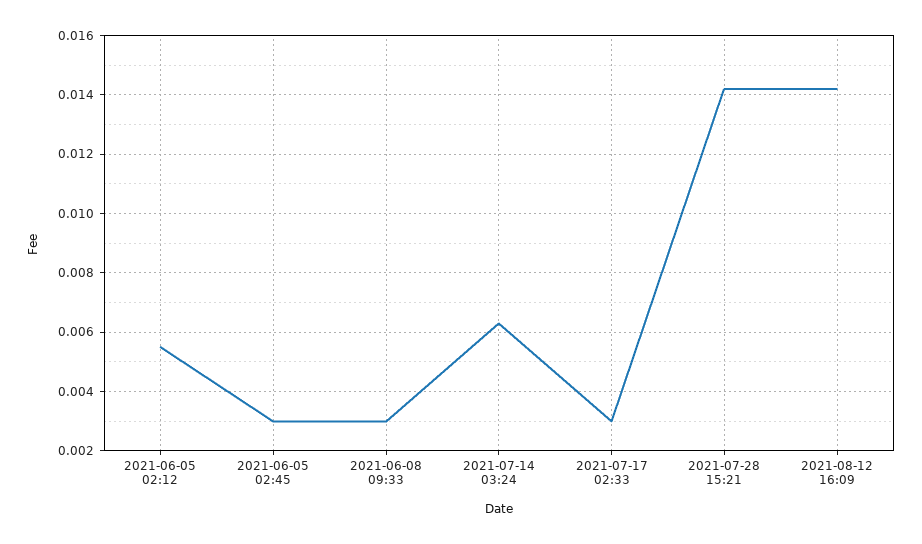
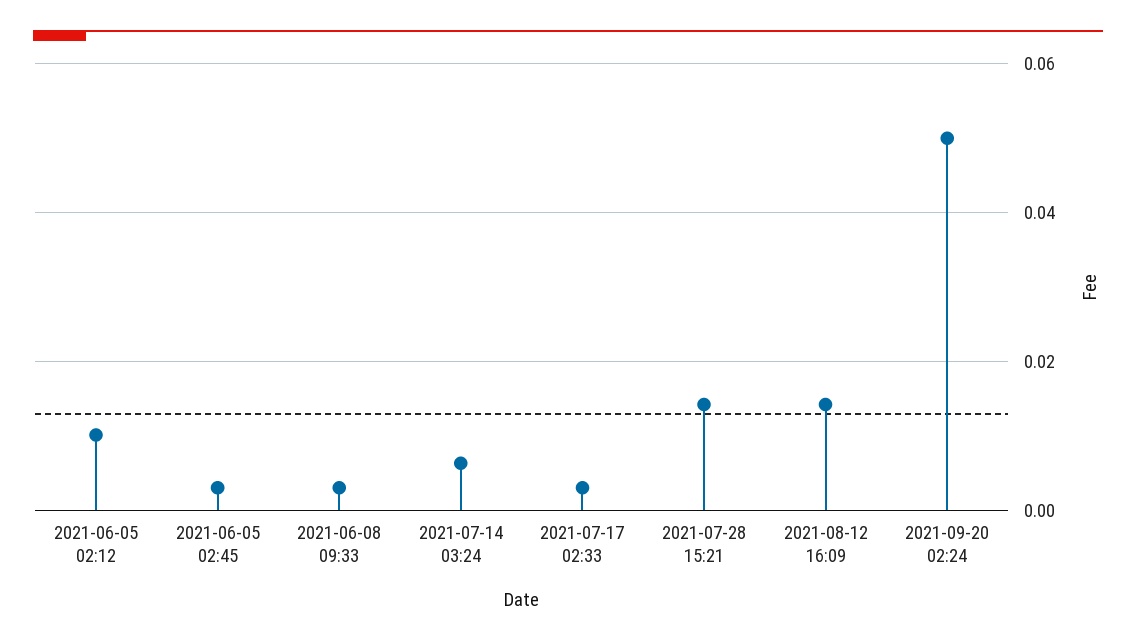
2021-06-05 02:12: 0.0055 -> 0.01
2021-09-20 02:24: none -> 0.05

